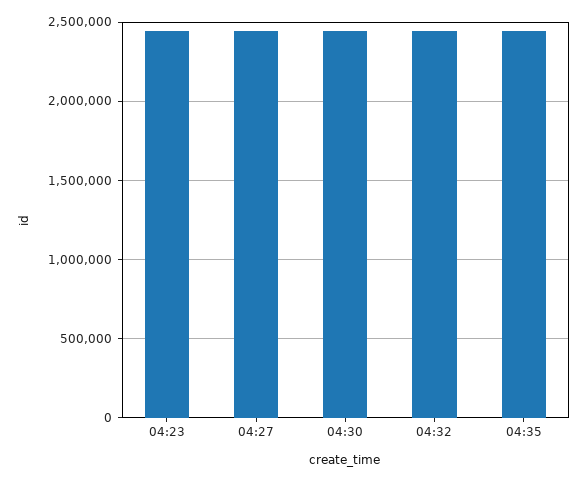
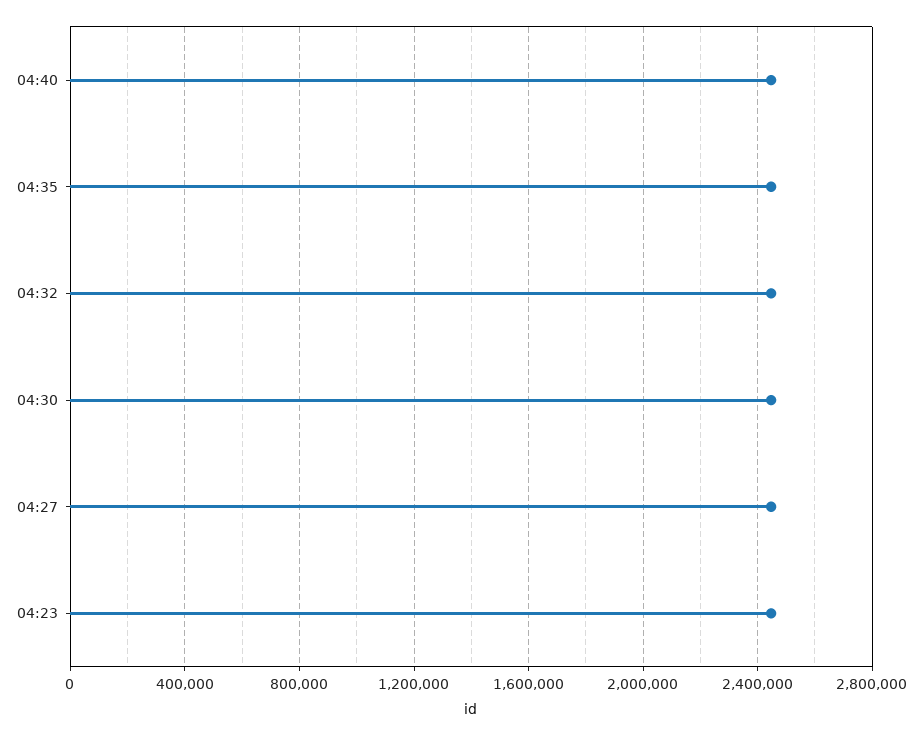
04:40: none -> 2450000

